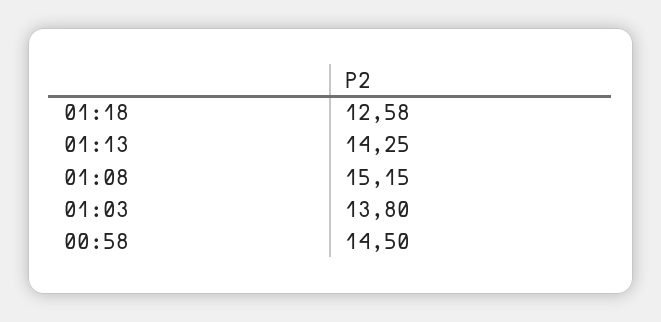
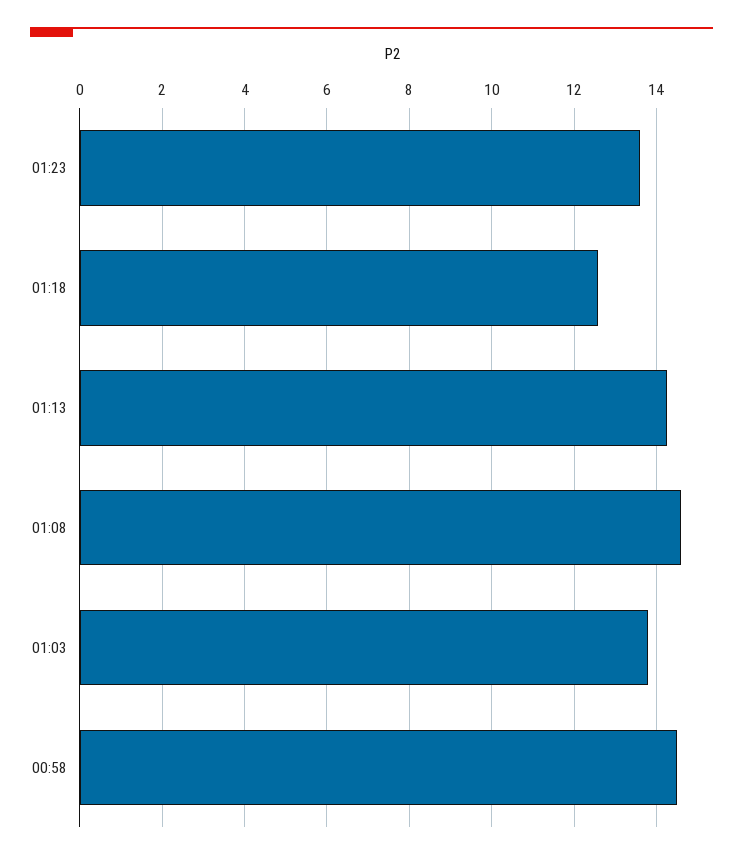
01:08: 15.15 -> 14.6
01:23: none -> 13.6

